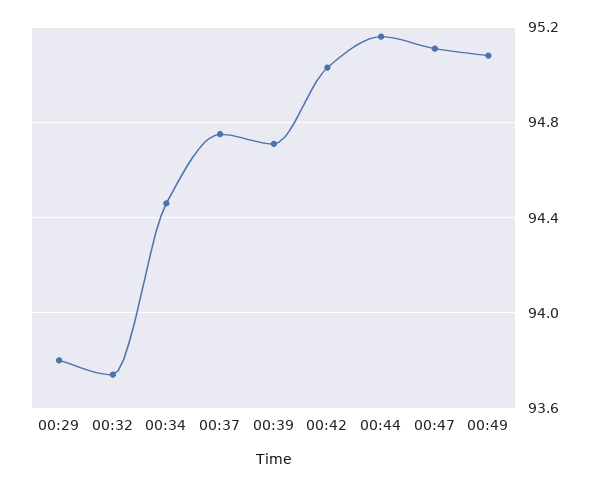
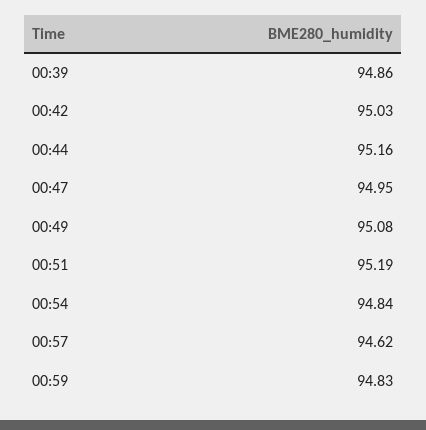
00:29: 93.8 -> none
00:32: 93.75 -> none
00:34: 94.45 -> none
00:37: 94.75 -> none
00:39: 94.7 -> 94.86
00:47: 95.1 -> 94.95
00:51: none -> 95.19
00:54: none -> 94.84
00:57: none -> 94.62
00:59: none -> 94.83

